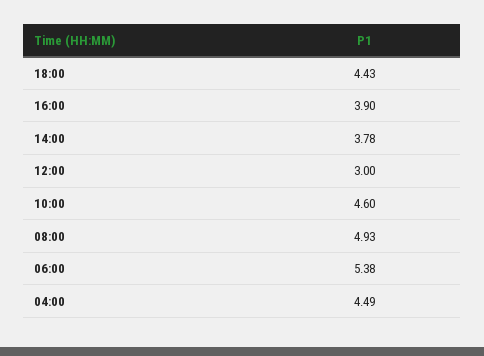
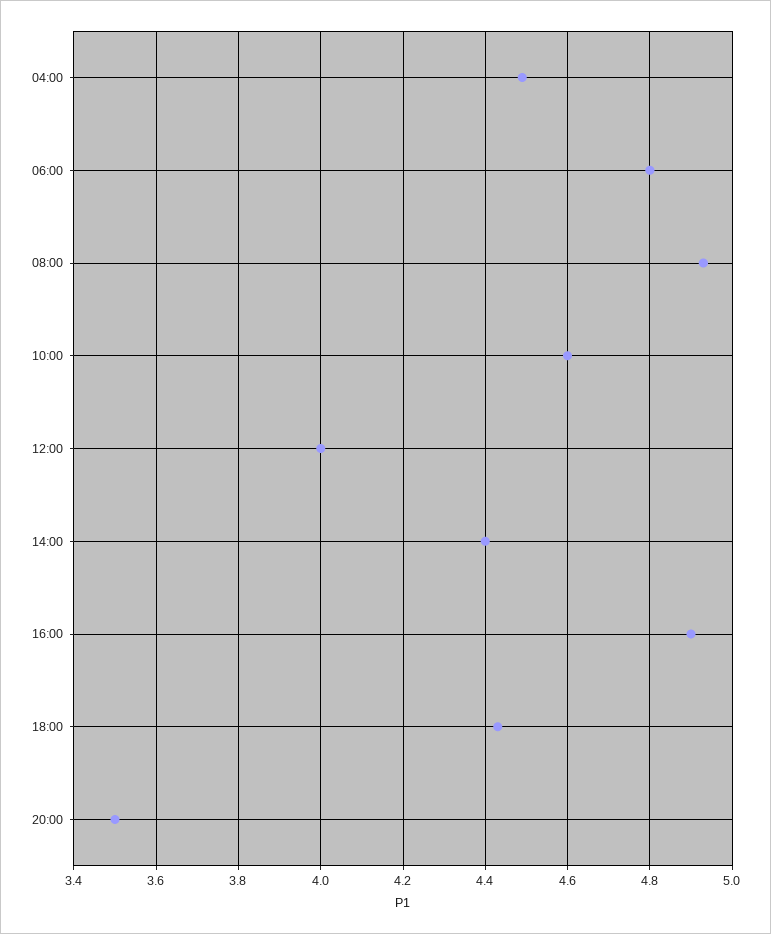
16:00: 3.9 -> 4.9
14:00: 3.78 -> 4.4
12:00: 3 -> 4
06:00: 5.38 -> 4.8
20:00: none -> 3.5

